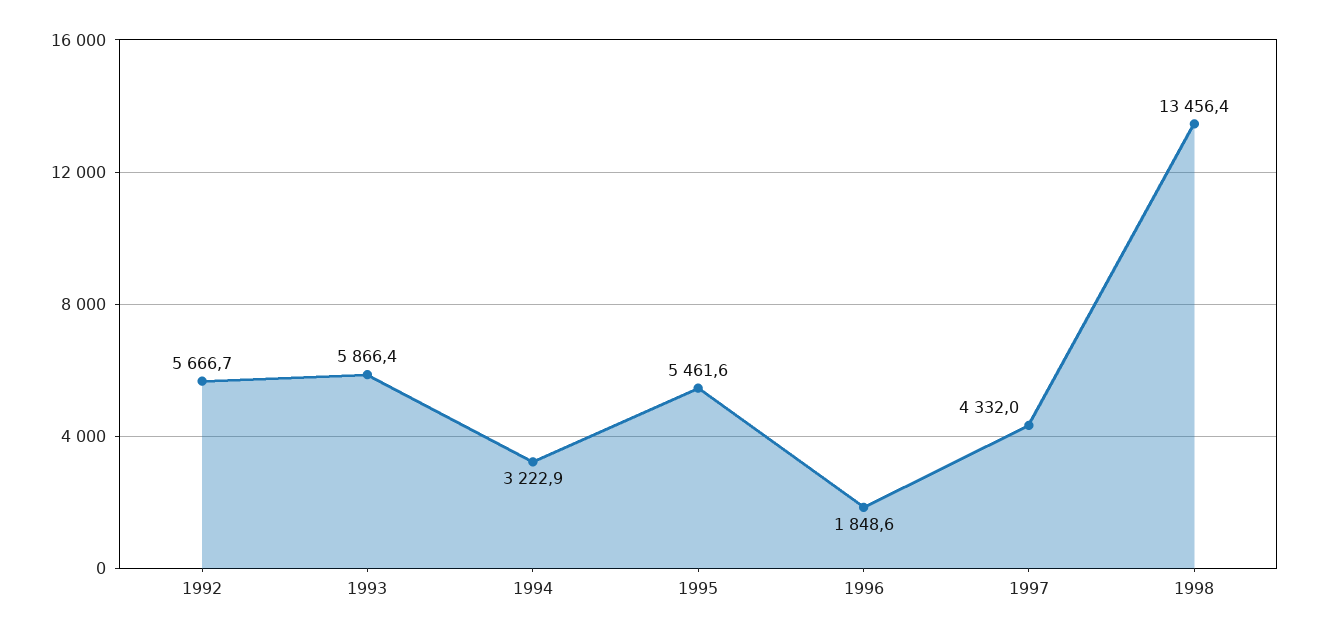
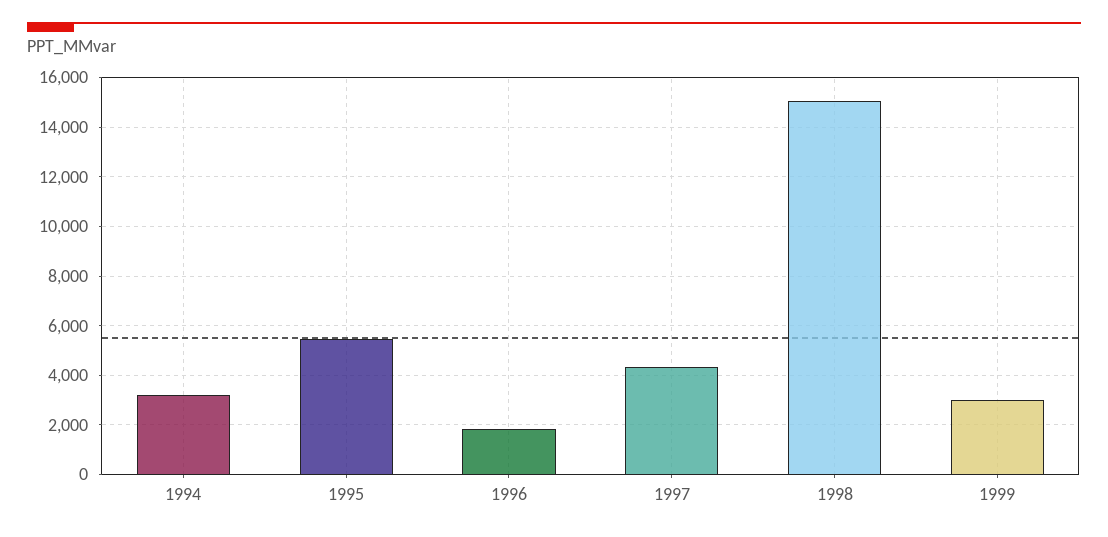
1992: 5666.7 -> none
1993: 5866.4 -> none
1998: 13456.4 -> 15000
1999: none -> 3000

